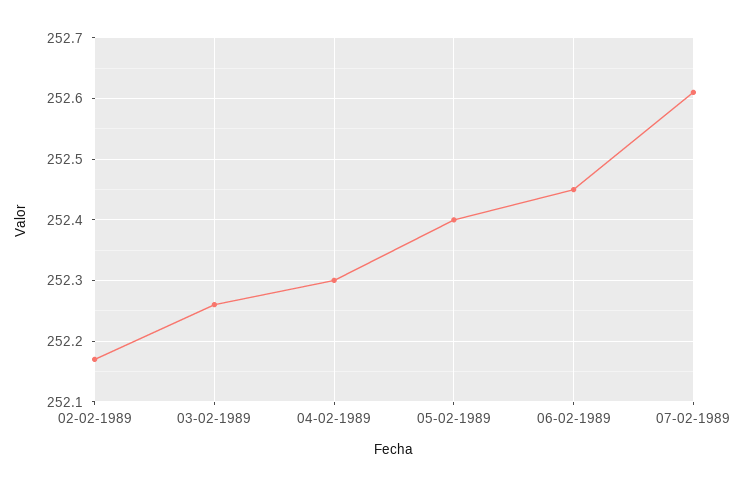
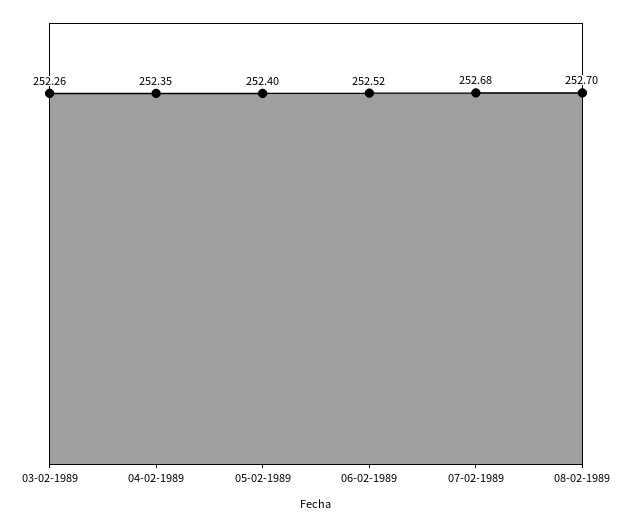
02-02-1989: 252.17 -> none
04-02-1989: 252.3 -> 252.35
06-02-1989: 252.45 -> 252.52
07-02-1989: 252.61 -> 252.68
08-02-1989: none -> 252.7

